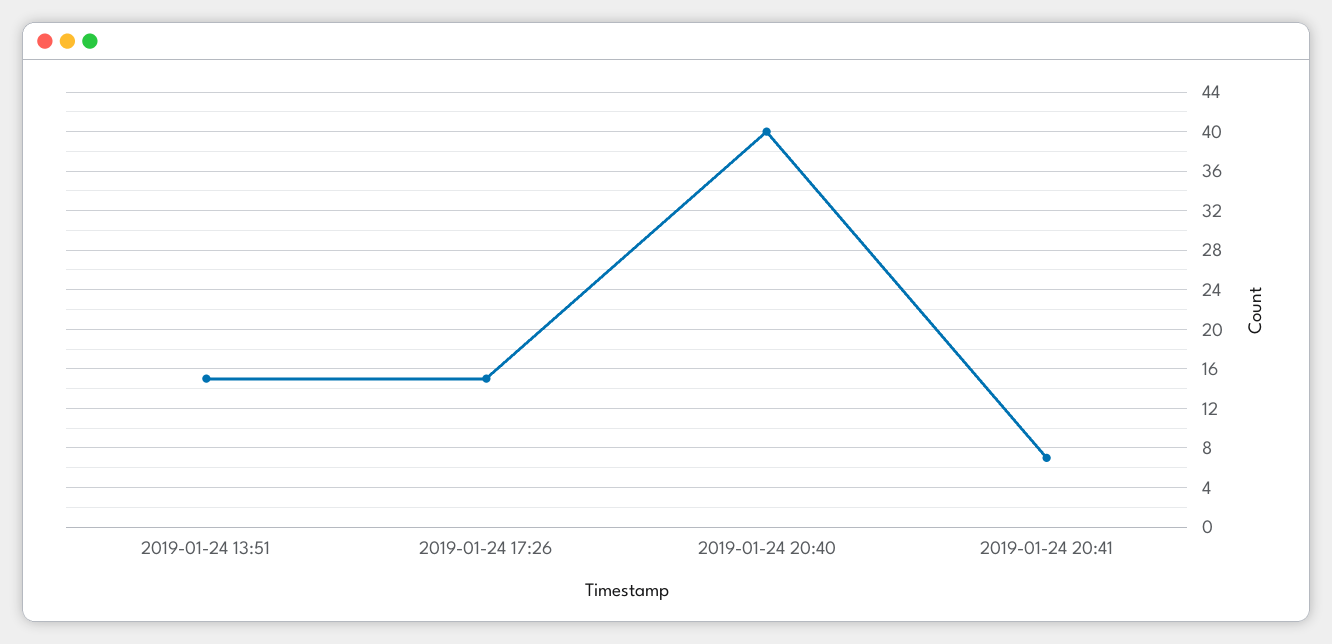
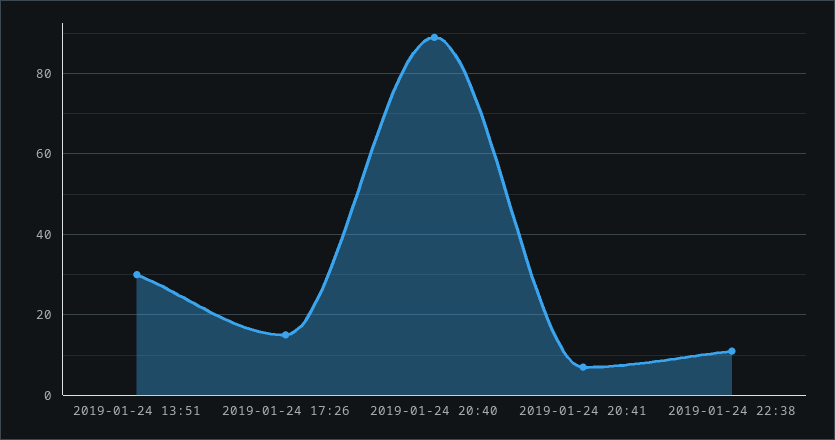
2019-01-24 13:51: 15 -> 30
2019-01-24 20:40: 40 -> 90
2019-01-24 22:38: none -> 10

